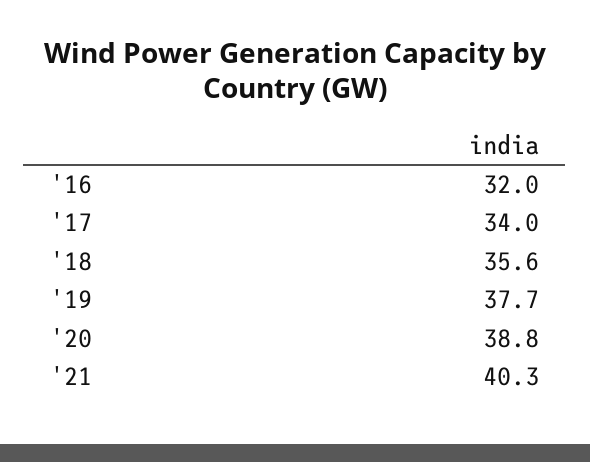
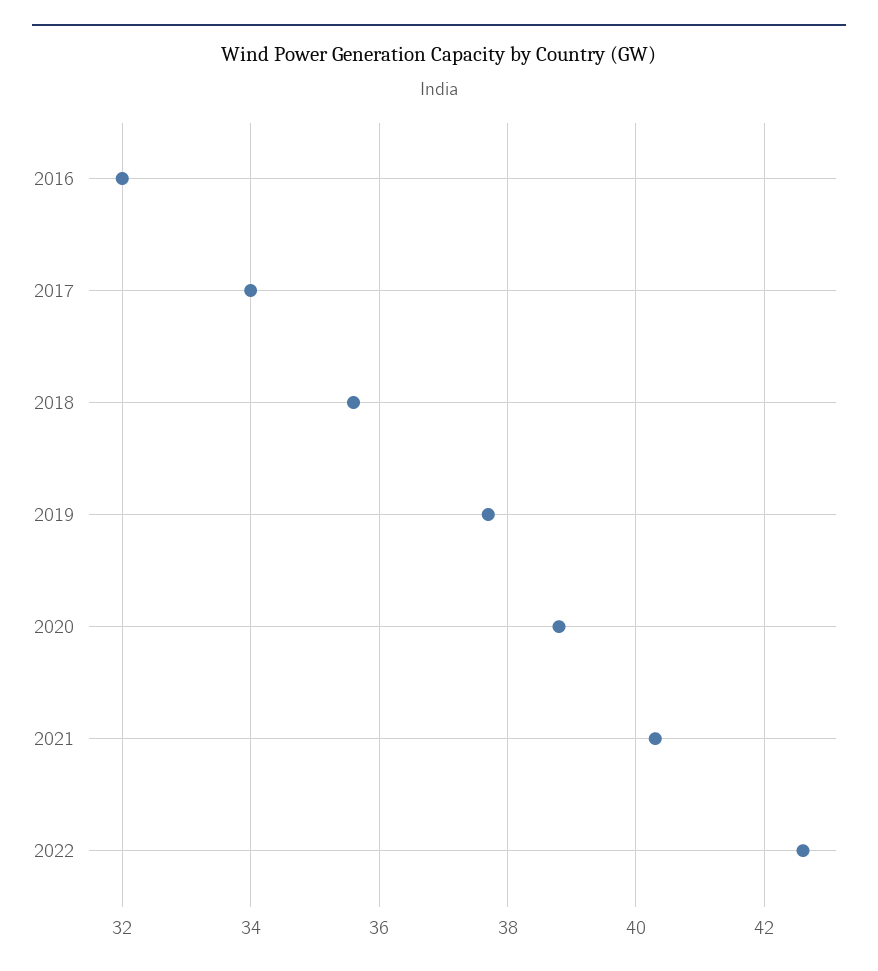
2022: none -> 42.5

